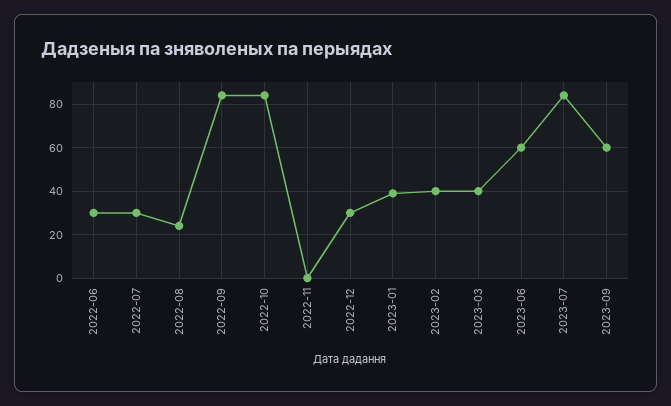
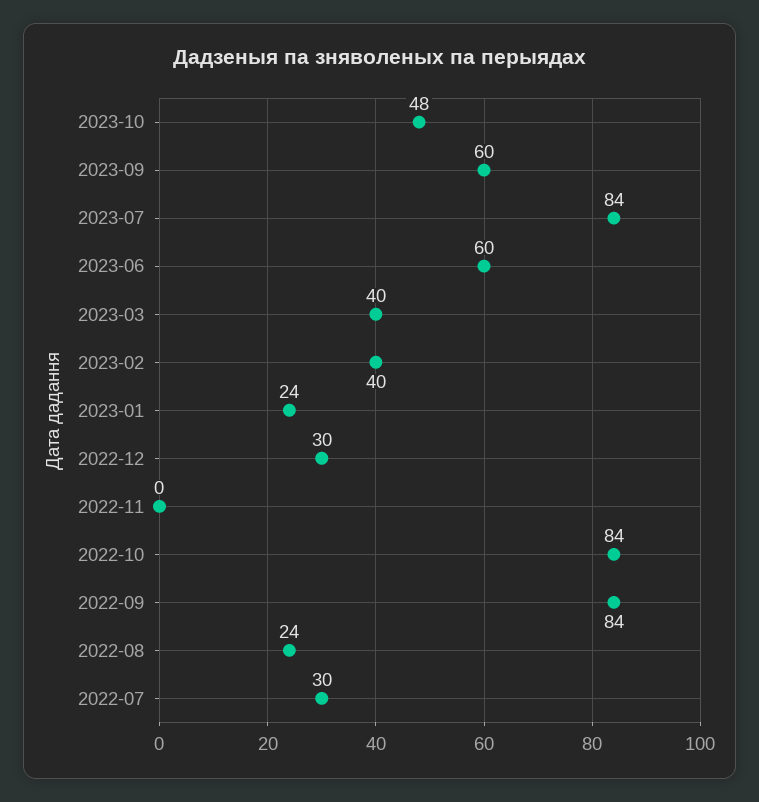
2022-06: 30 -> none
2023-01: 40 -> 24
2023-10: none -> 48

